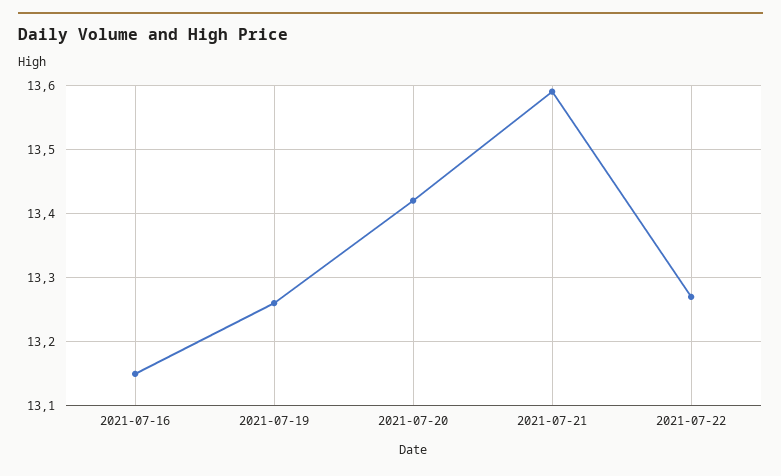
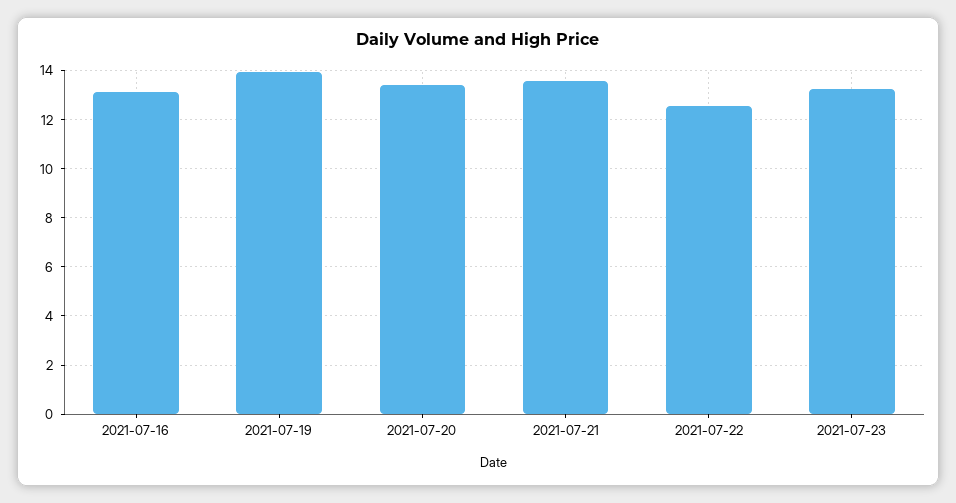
2021-07-19: 13.26 -> 14
2021-07-22: 13.27 -> 12.5
2021-07-23: none -> 13.25

